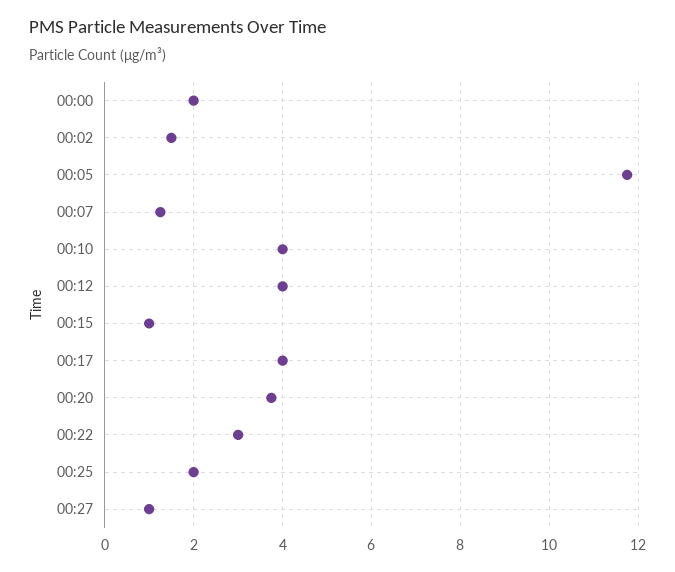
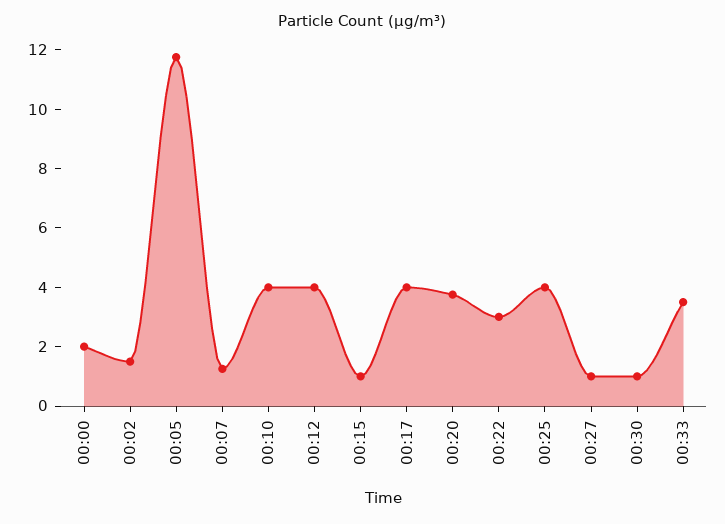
00:25: 2 -> 4
00:30: none -> 1
00:33: none -> 3.5

